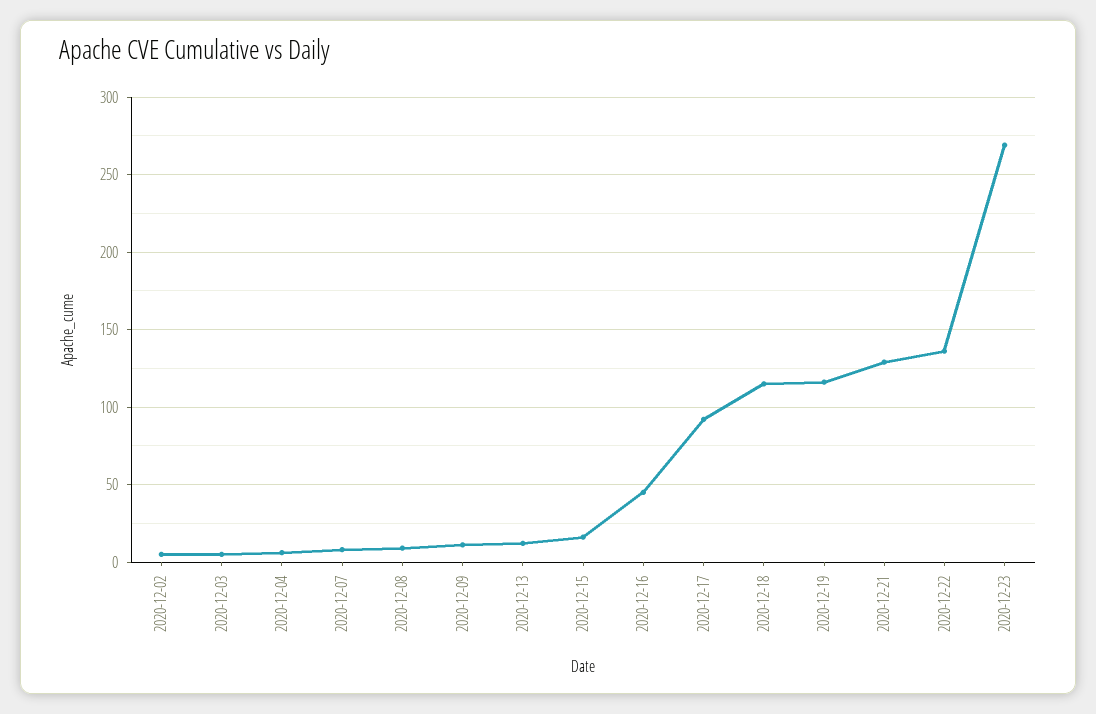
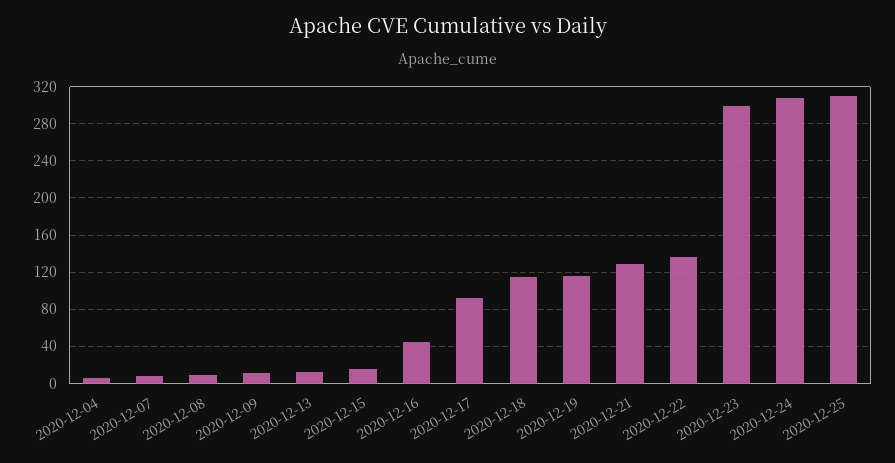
2020-12-02: 5 -> none
2020-12-03: 5 -> none
2020-12-23: 270 -> 300
2020-12-24: none -> 310
2020-12-25: none -> 310

